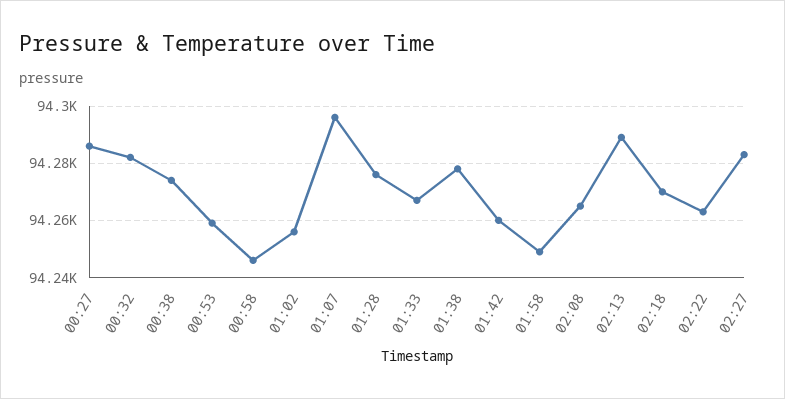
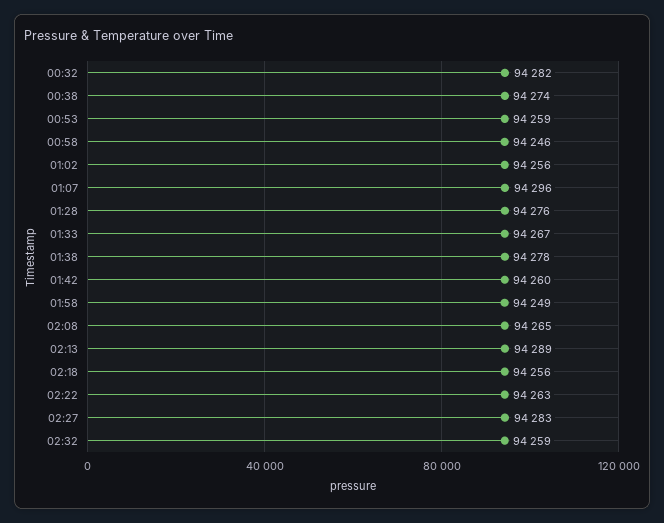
00:27: 94285 -> none
02:18: 94270 -> 94256
02:32: none -> 94259

